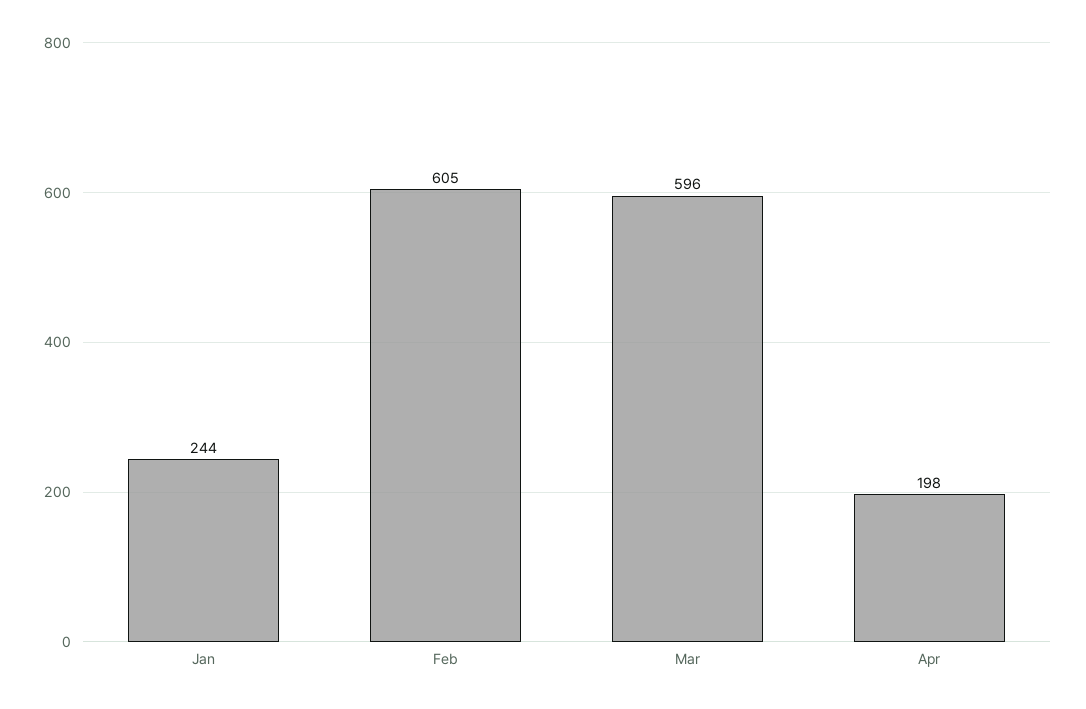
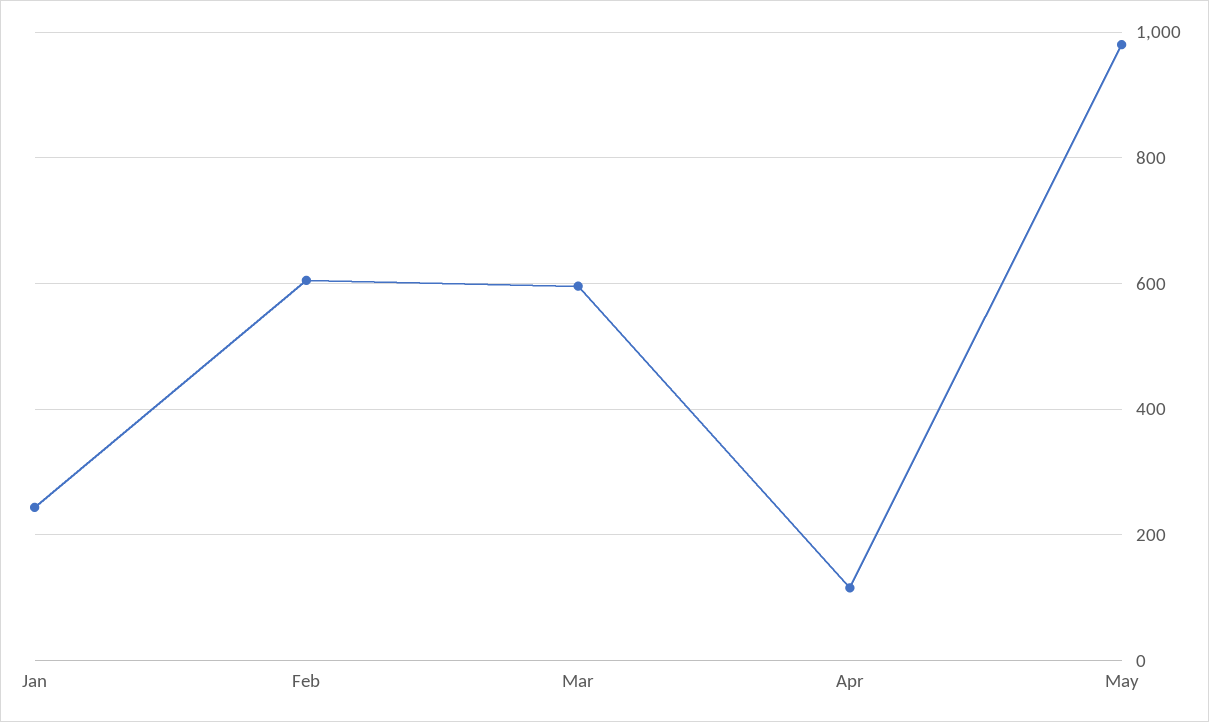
Apr: 198 -> 120
May: none -> 980

